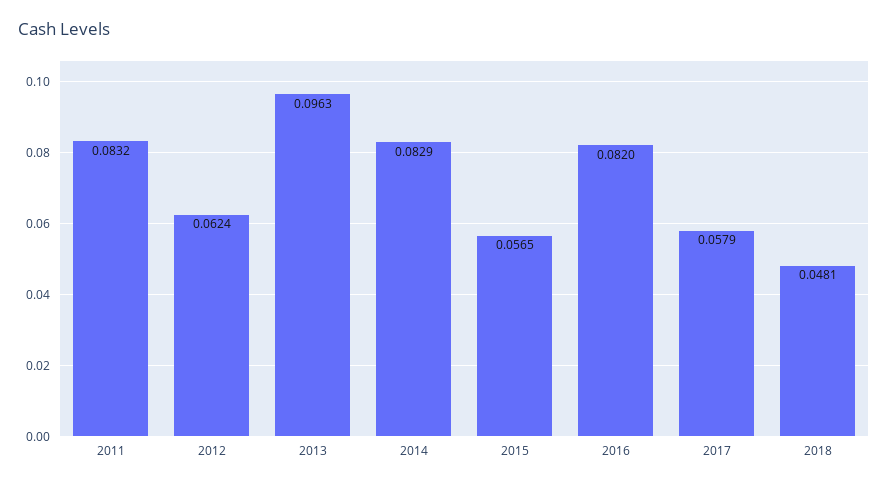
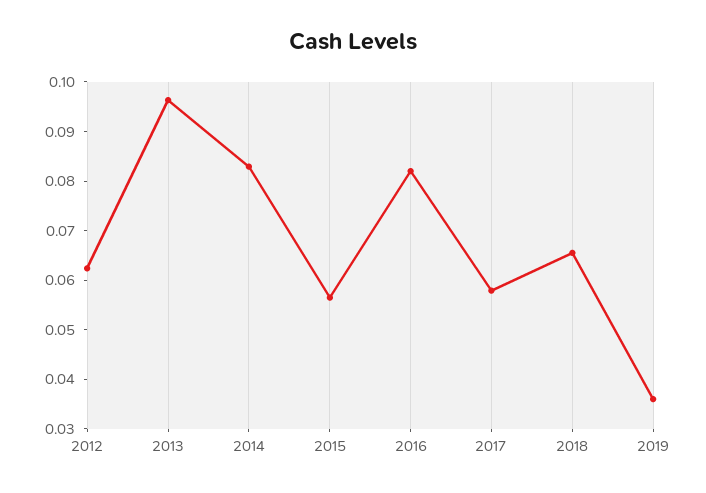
2011: 0.0832 -> none
2018: 0.0481 -> 0.066
2019: none -> 0.036

